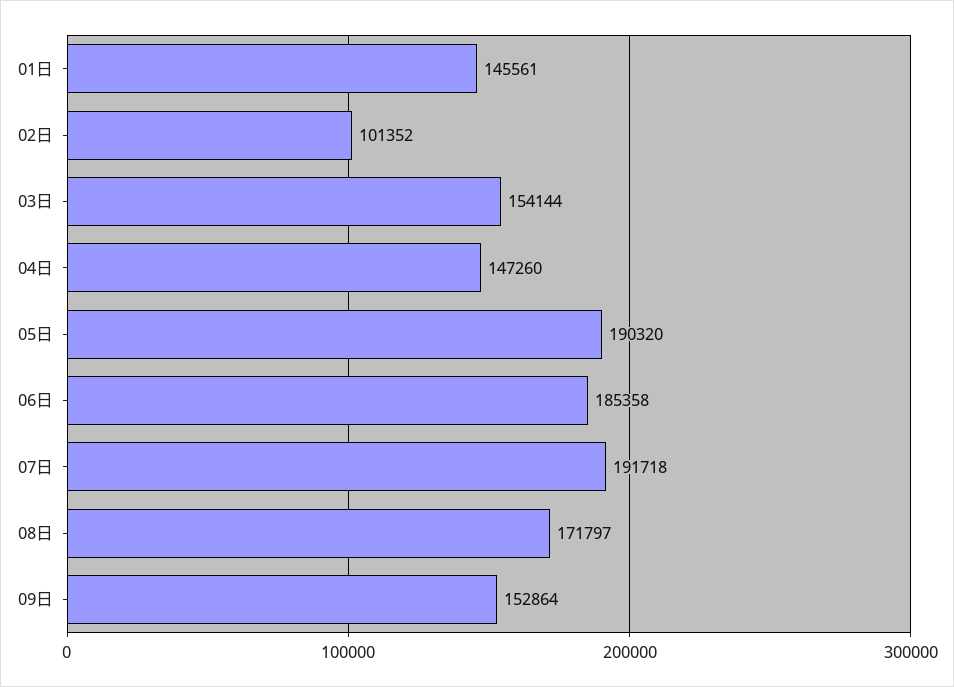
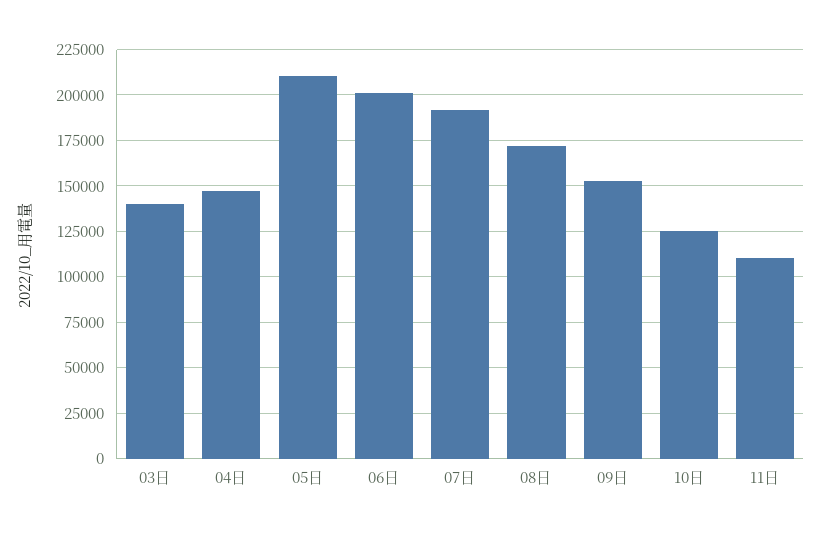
01日: 145561 -> none
02日: 101352 -> none
03日: 154144 -> 140000
05日: 190320 -> 210000
06日: 185358 -> 200000
10日: none -> 125000
11日: none -> 110000

